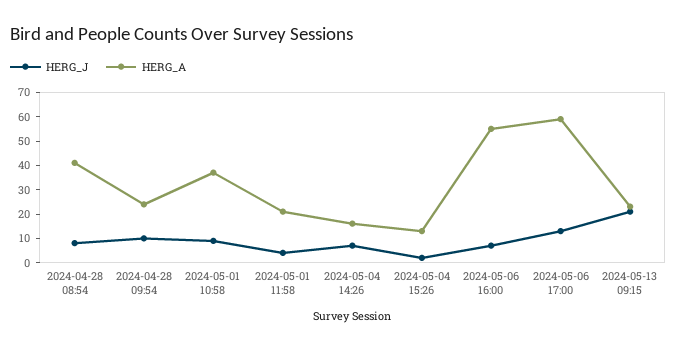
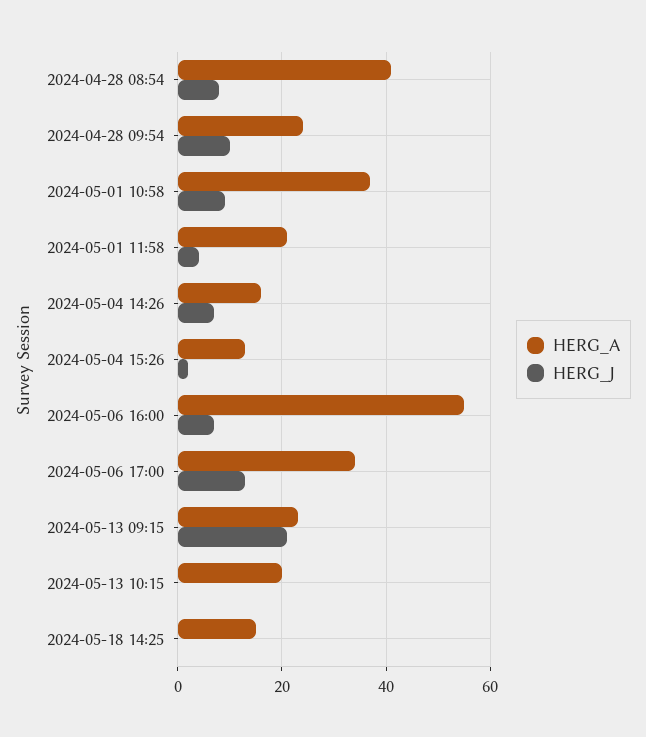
HERG_A, 2024-05-06 17:00: 60 -> 35
HERG_A, 2024-05-13 10:15: none -> 20
HERG_J, 2024-05-13 10:15: none -> 0
HERG_A, 2024-05-18 14:25: none -> 15
HERG_J, 2024-05-18 14:25: none -> 0

